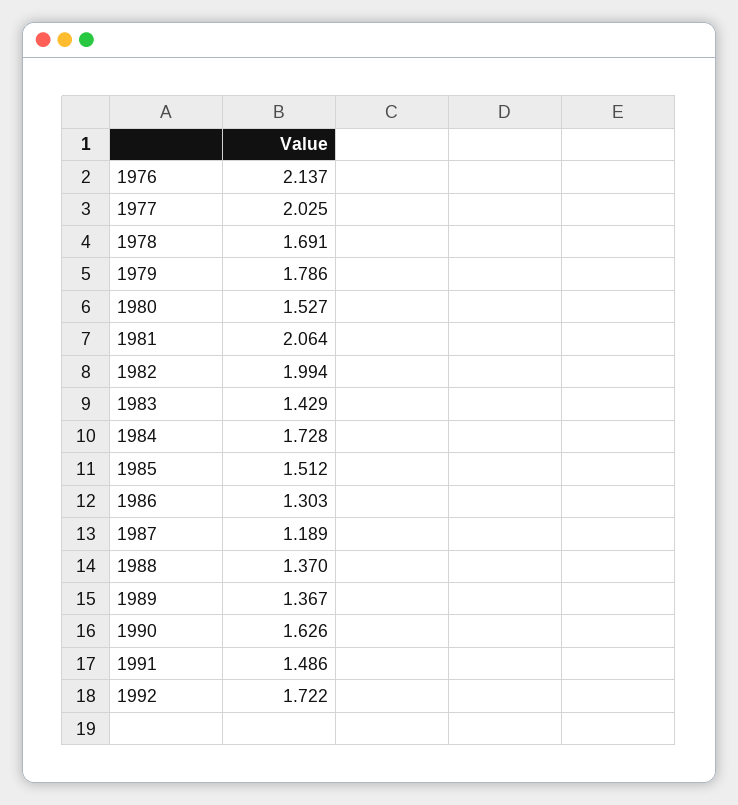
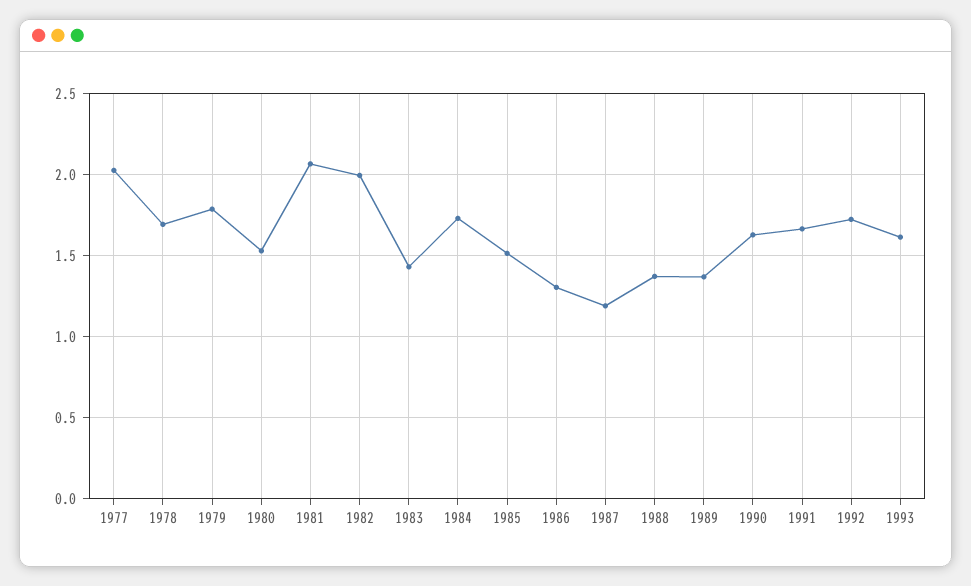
1976: 2.137 -> none
1991: 1.486 -> 1.65
1993: none -> 1.6

